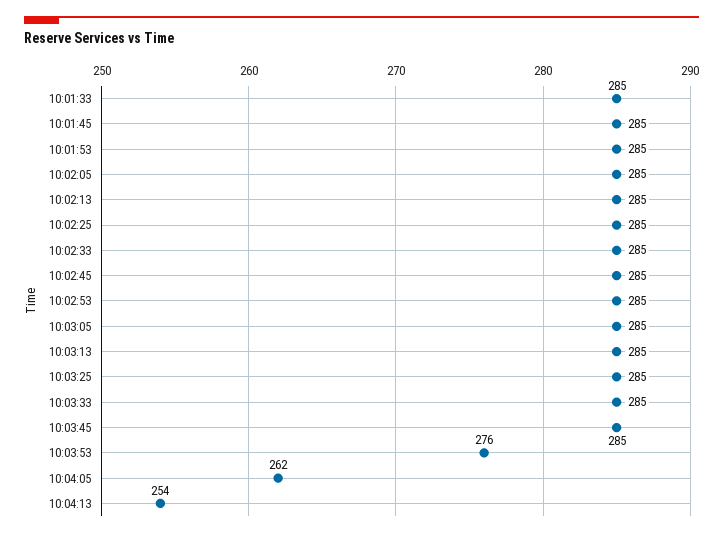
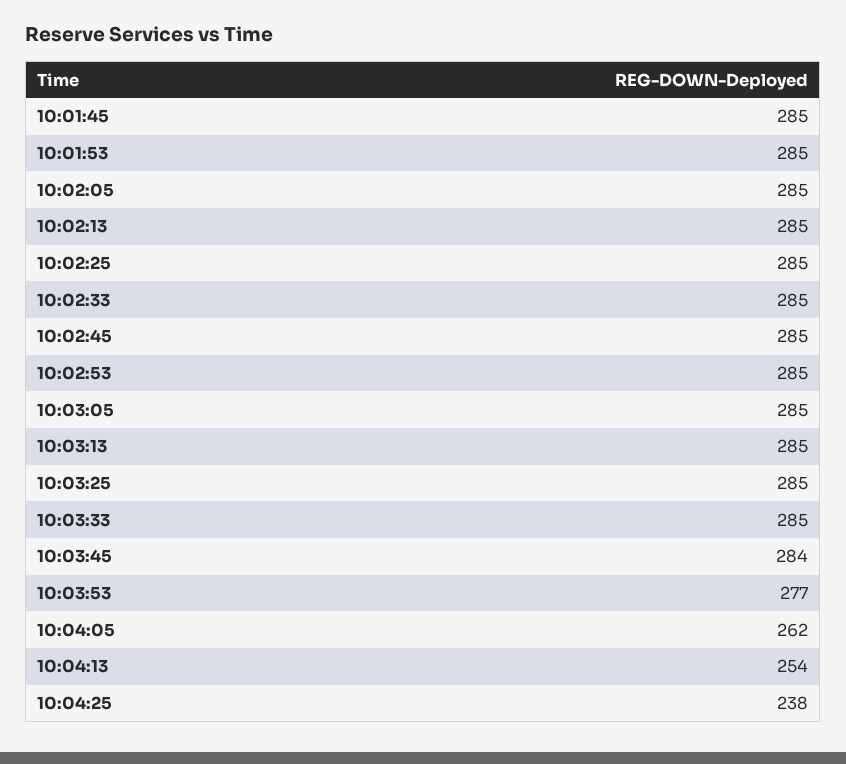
10:01:33: 285 -> none
10:03:45: 285 -> 284
10:03:53: 276 -> 277
10:04:25: none -> 238

